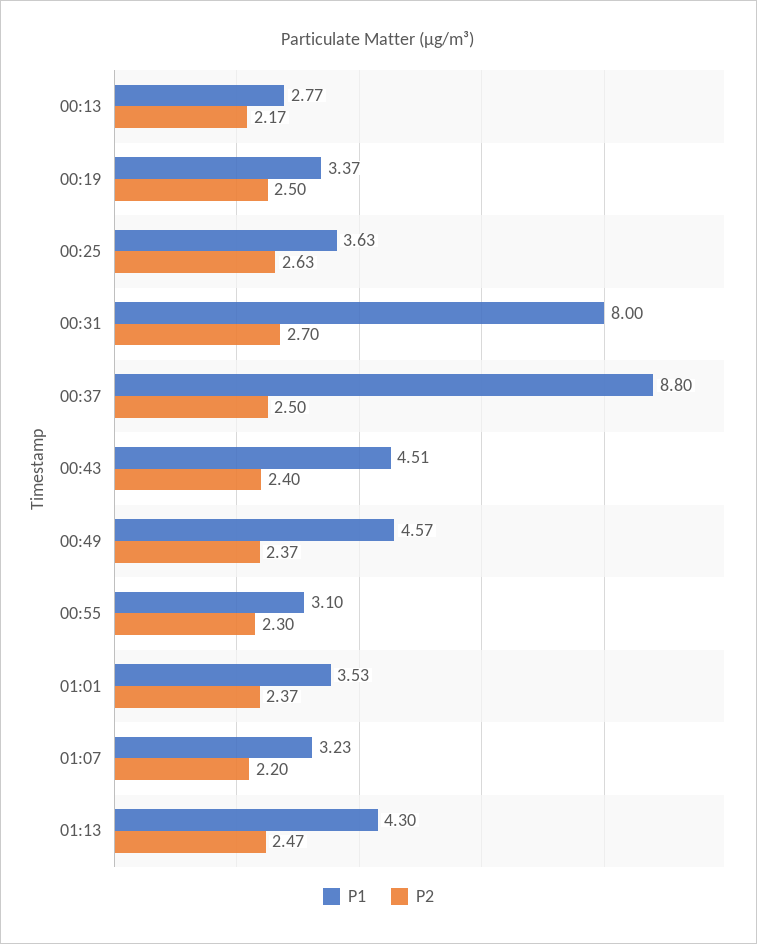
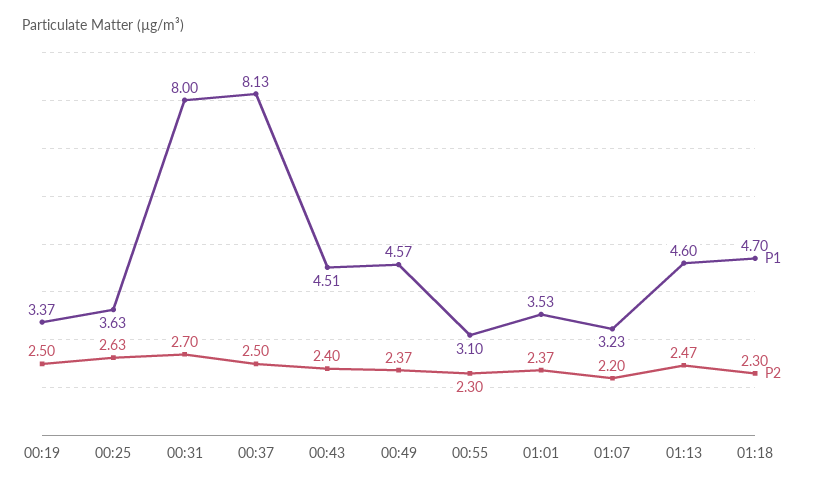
P1, 00:13: 2.77 -> none
P2, 00:13: 2.17 -> none
P1, 00:37: 8.8 -> 8.13
P1, 01:13: 4.3 -> 4.6
P1, 01:18: none -> 4.7
P2, 01:18: none -> 2.3

